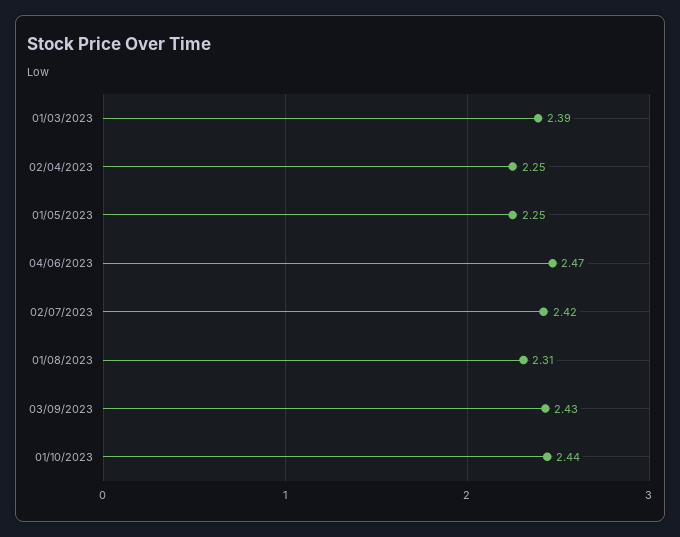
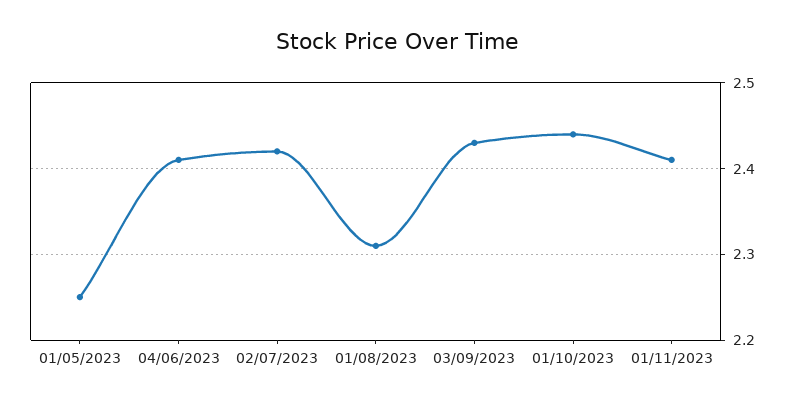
01/03/2023: 2.39 -> none
02/04/2023: 2.25 -> none
04/06/2023: 2.47 -> 2.41
01/11/2023: none -> 2.41

